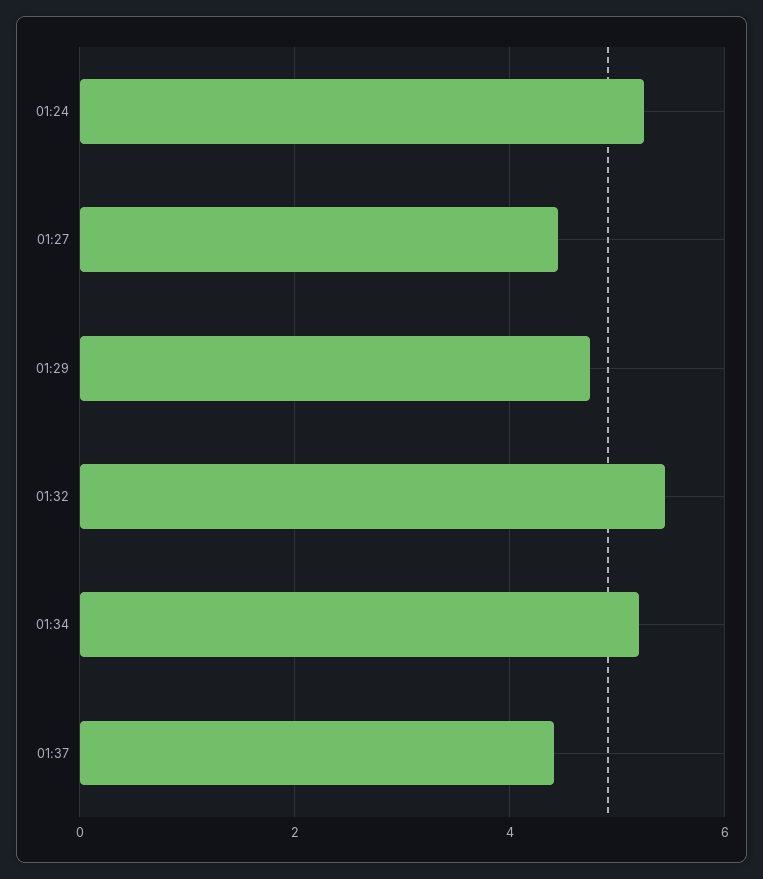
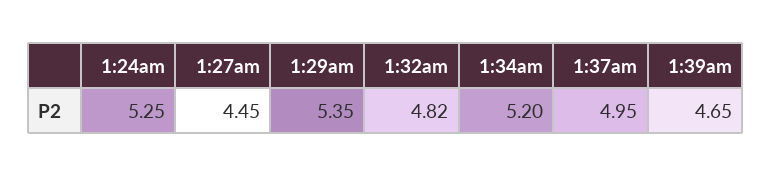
01:29: 4.8 -> 5.35
01:32: 5.4 -> 4.82
01:37: 4.4 -> 4.95
1:39am: none -> 4.65

